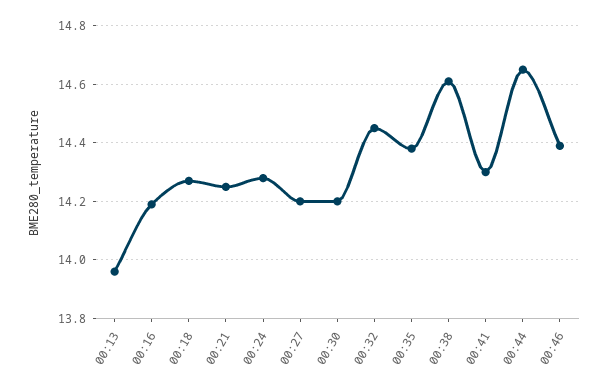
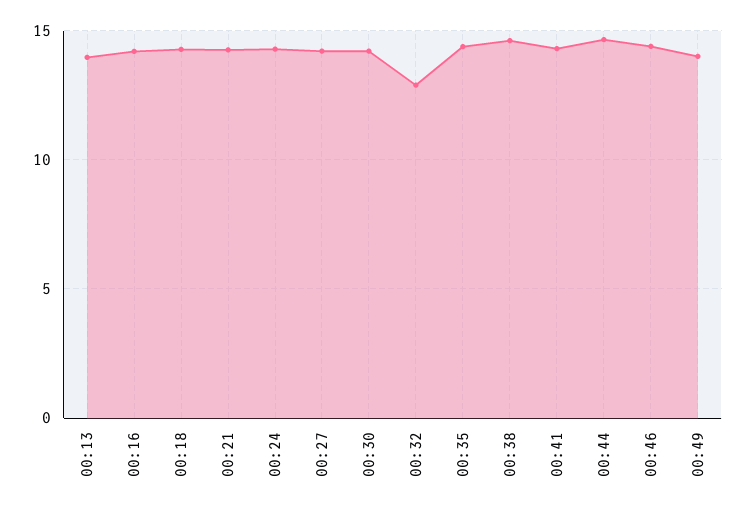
00:32: 14.45 -> 13
00:49: none -> 14

